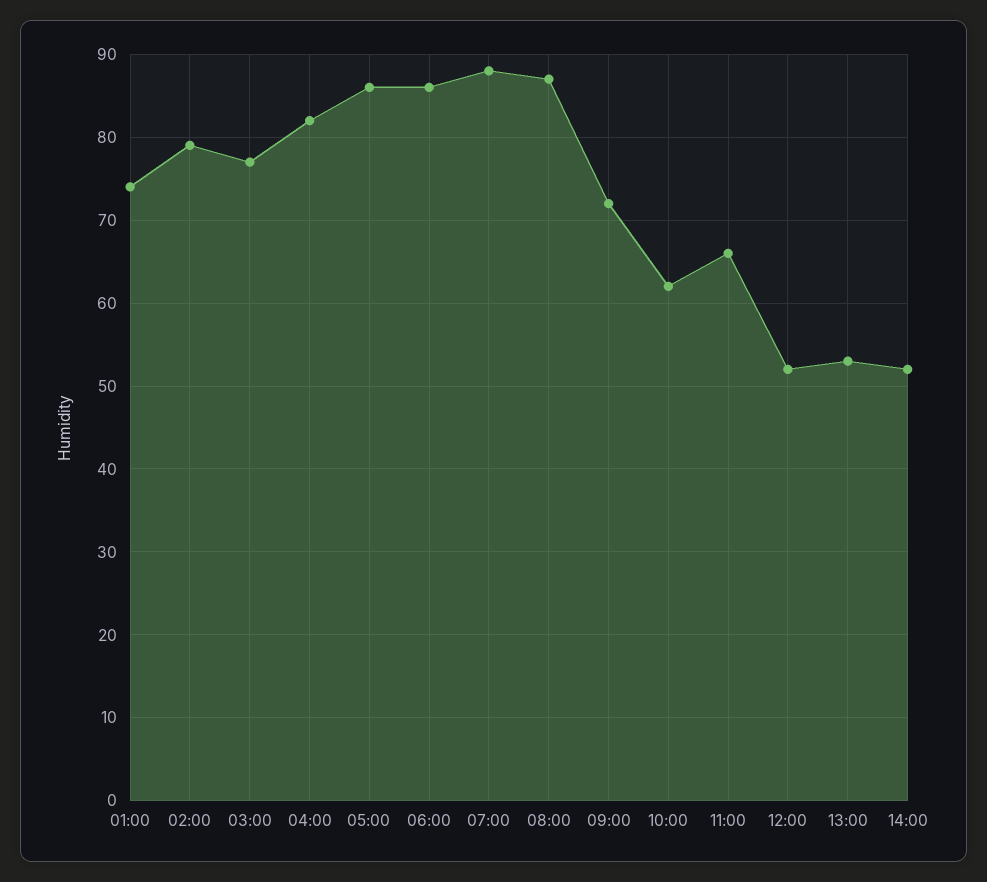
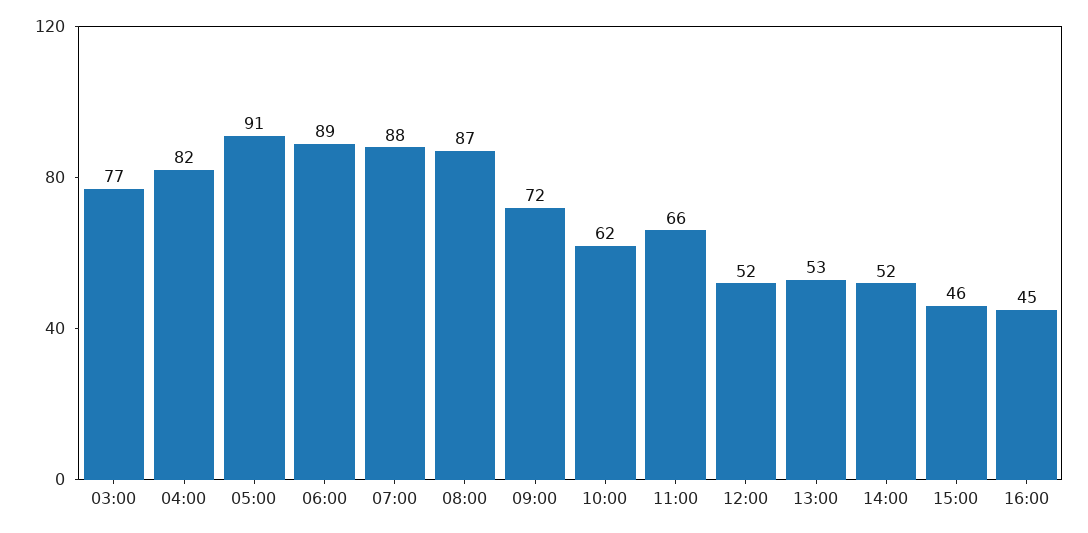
01:00: 74 -> none
02:00: 79 -> none
05:00: 86 -> 91
06:00: 86 -> 89
15:00: none -> 46
16:00: none -> 45

